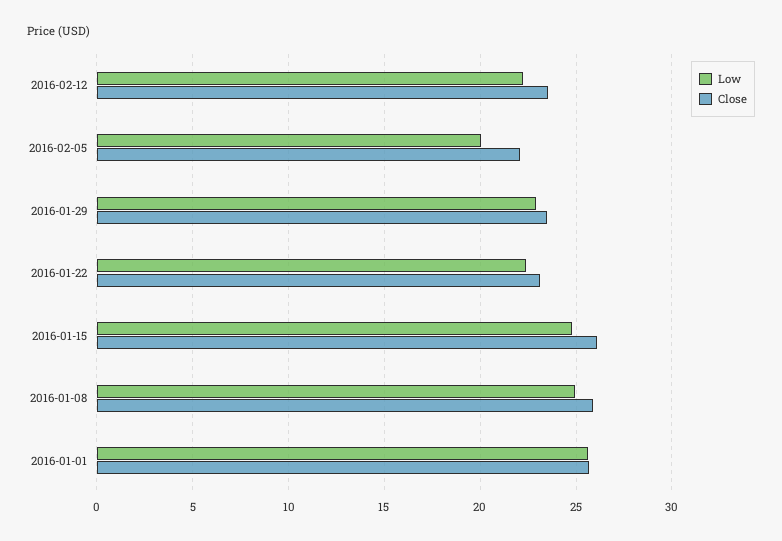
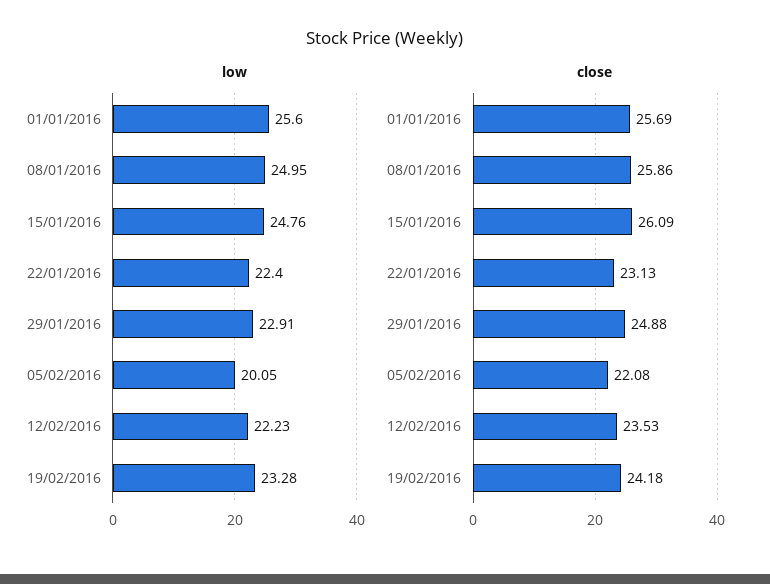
Close, 2016-01-29: 23.5 -> 24.88
Low, 19/02/2016: none -> 23.28
Close, 19/02/2016: none -> 24.18

